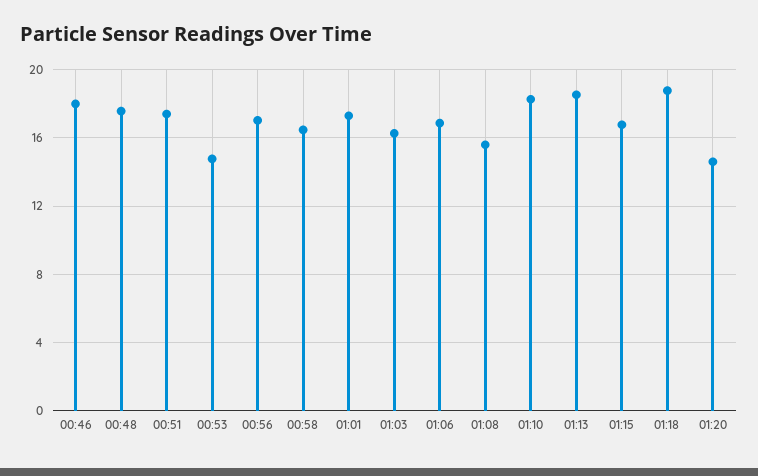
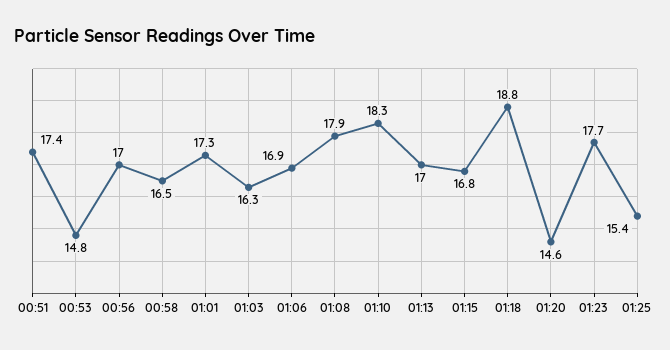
00:46: 18 -> none
00:48: 17.5 -> none
01:08: 15.5 -> 17.9
01:13: 18.5 -> 17
01:23: none -> 17.7
01:25: none -> 15.4

